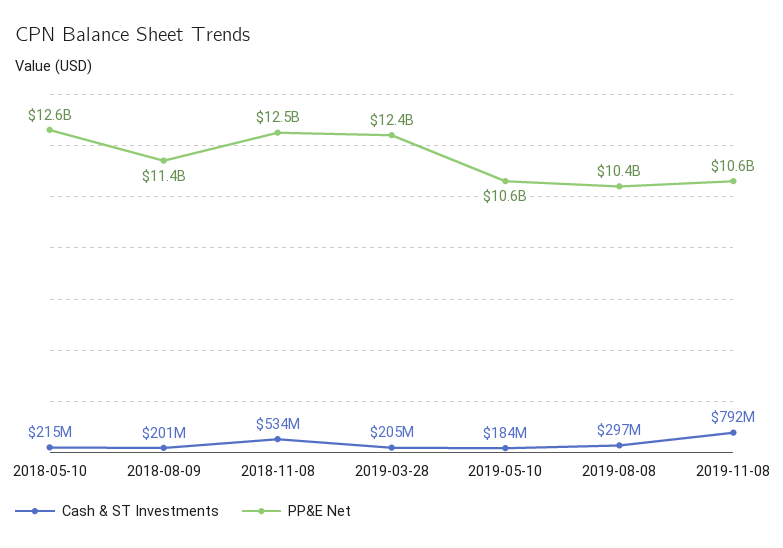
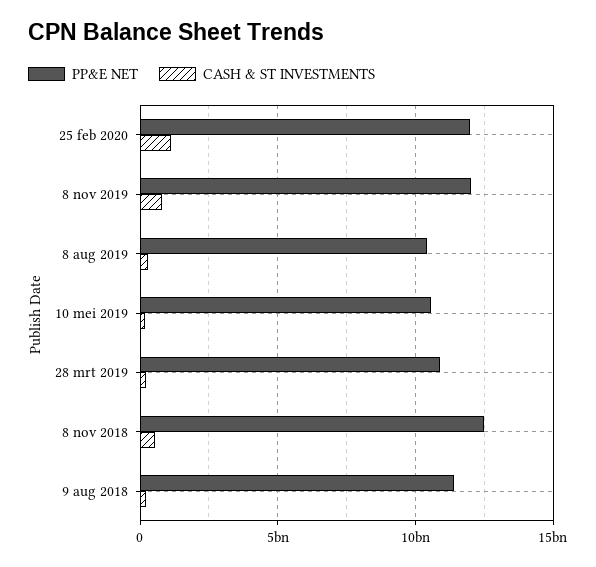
Cash & ST Investments, 2018-05-10: 215000000 -> none
PP&E Net, 2018-05-10: 12600000000 -> none
PP&E Net, 2019-03-28: 12400000000 -> 11000000000
PP&E Net, 2019-11-08: 10600000000 -> 12000000000
PP&E Net, 25 feb 2020: none -> 12000000000
Cash & ST Investments, 25 feb 2020: none -> 1000000000

